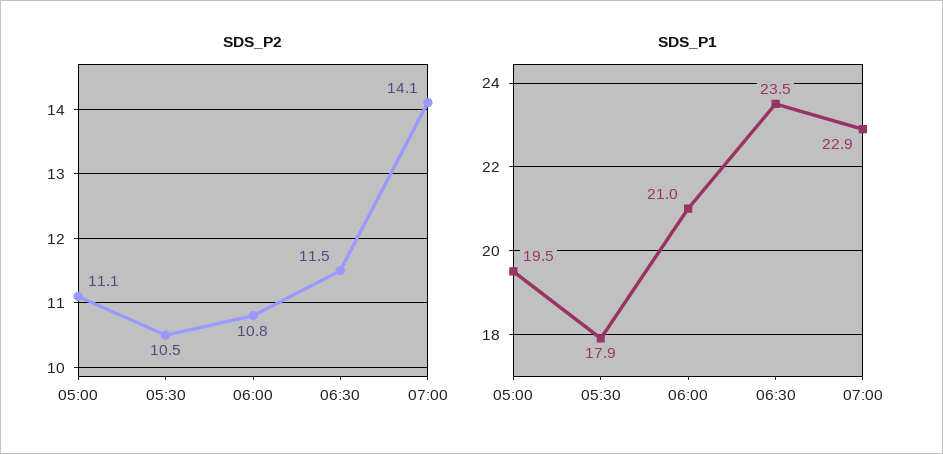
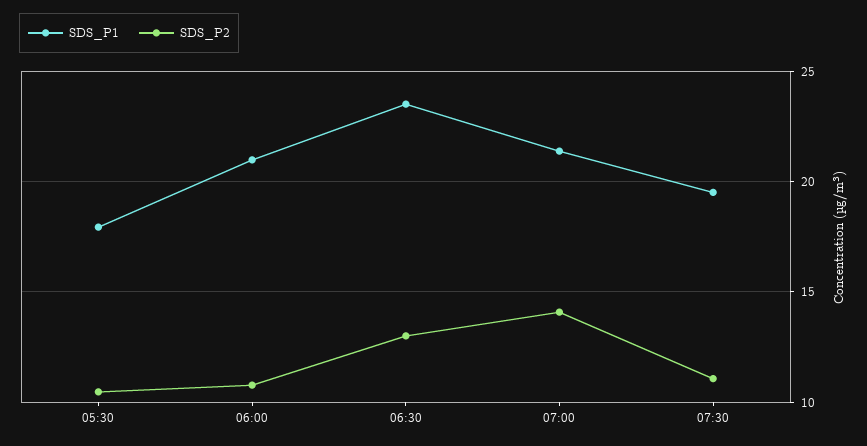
SDS_P2, 05:00: 11.1 -> none
SDS_P2, 06:30: 11.5 -> 13
SDS_P1, 05:00: 19.5 -> none
SDS_P1, 07:00: 22.9 -> 21.5
SDS_P1, 07:30: none -> 19.5
SDS_P2, 07:30: none -> 11

